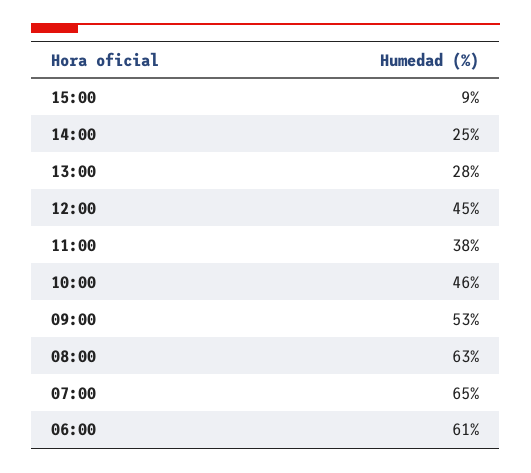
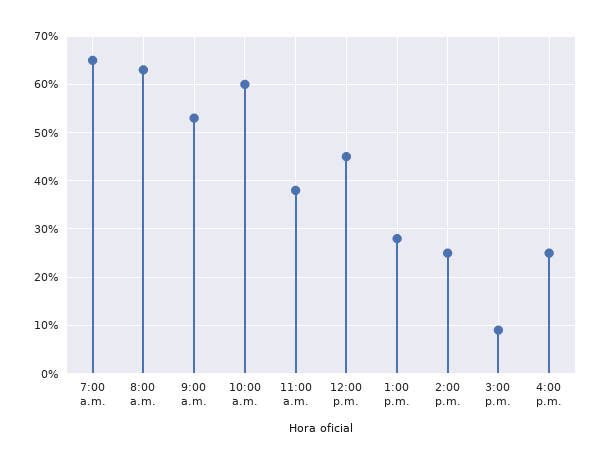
10:00: 46 -> 60
06:00: 61 -> none
4:00 p.m.: none -> 25

